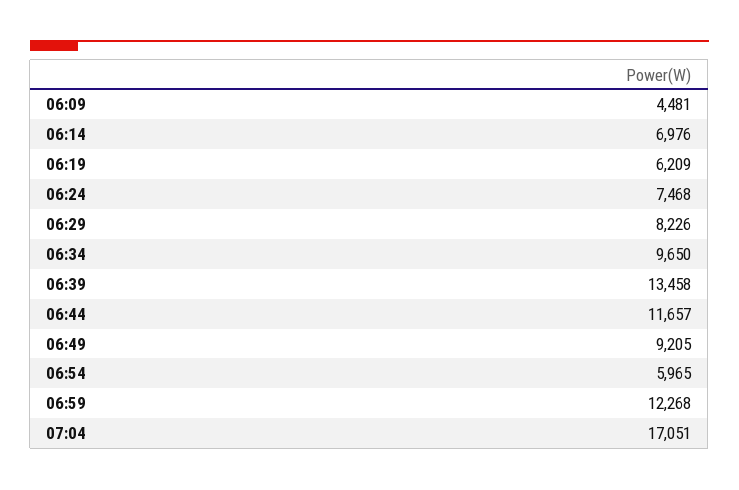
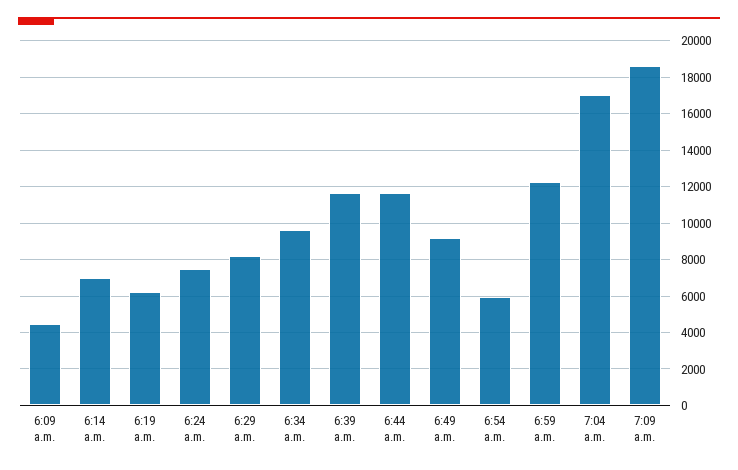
06:39: 13458 -> 11500
7:09 a.m.: none -> 18500

